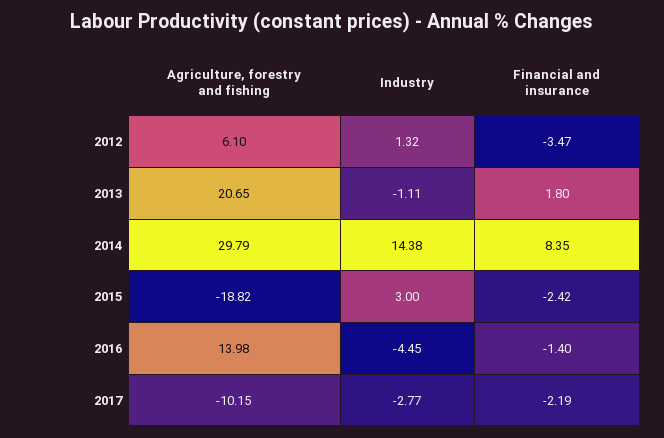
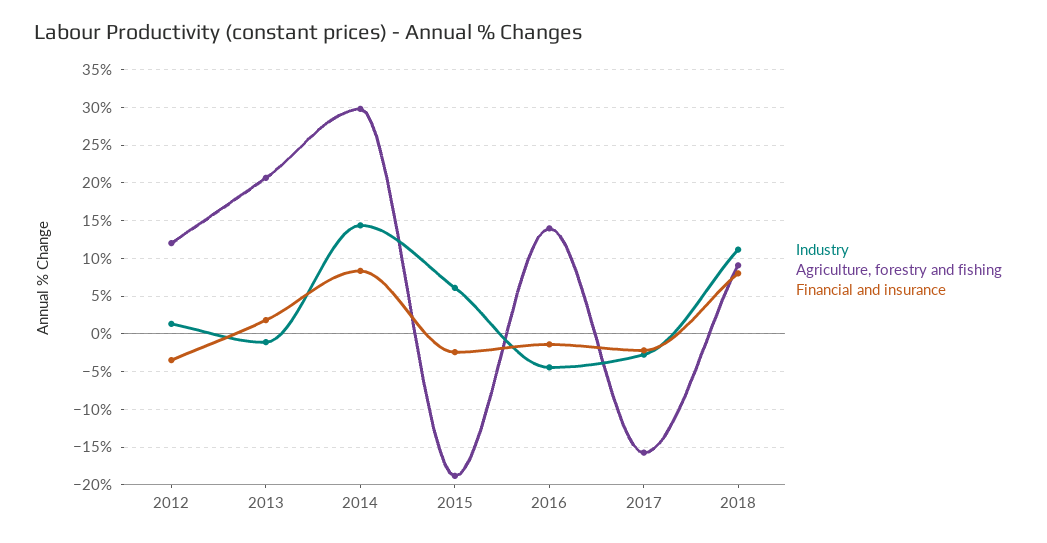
Agriculture, forestry and fishing, 2012: 6.1 -> 12
Industry, 2015: 3 -> 6
Agriculture, forestry and fishing, 2017: -10.15 -> -16
Industry, 2018: none -> 11
Agriculture, forestry and fishing, 2018: none -> 9
Financial and insurance, 2018: none -> 8

